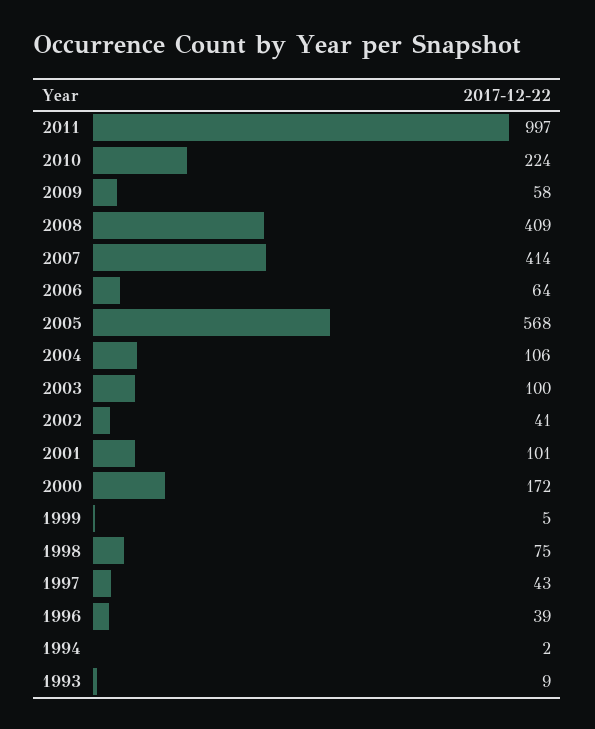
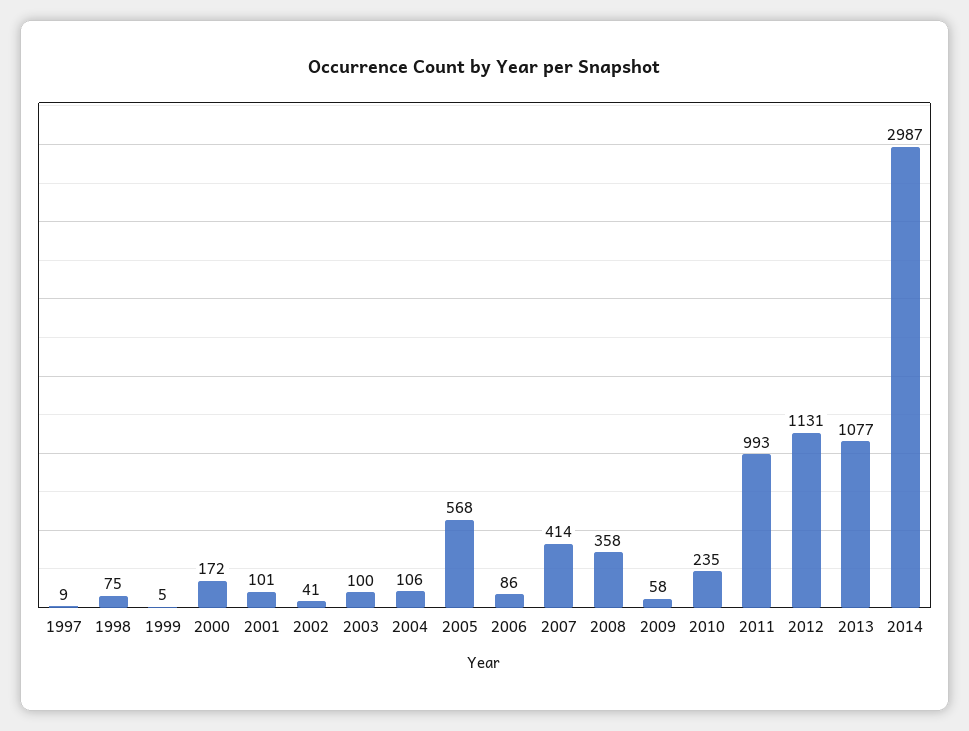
2011: 997 -> 993
2010: 224 -> 235
2008: 409 -> 358
2006: 64 -> 86
1997: 43 -> 9
1996: 39 -> none
1994: 2 -> none
1993: 9 -> none
2012: none -> 1131
2013: none -> 1077
2014: none -> 2987

